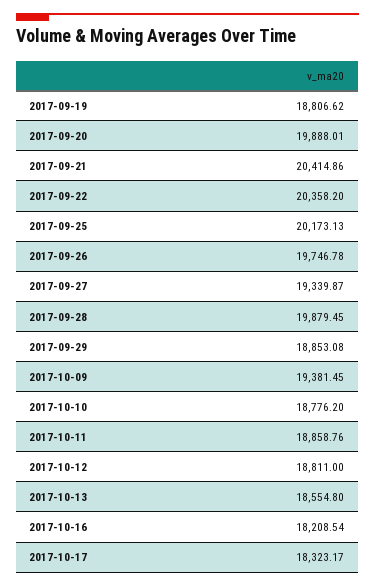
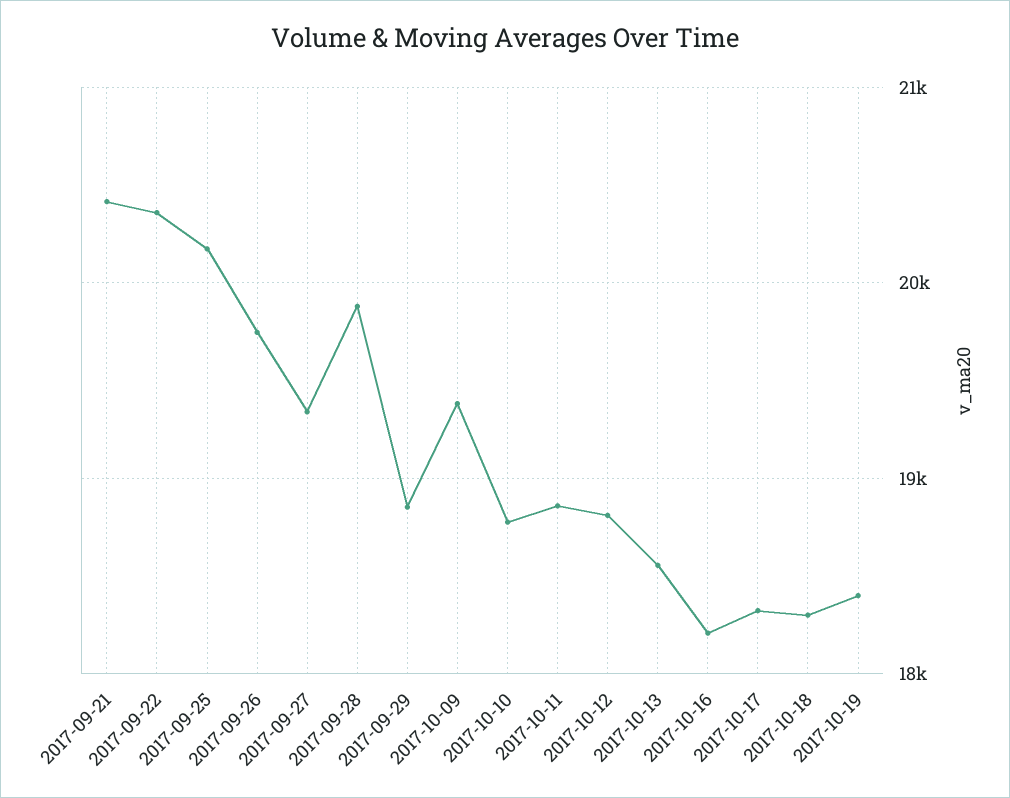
2017-09-19: 18806.62 -> none
2017-09-20: 19888.01 -> none
2017-10-18: none -> 18300
2017-10-19: none -> 18400

